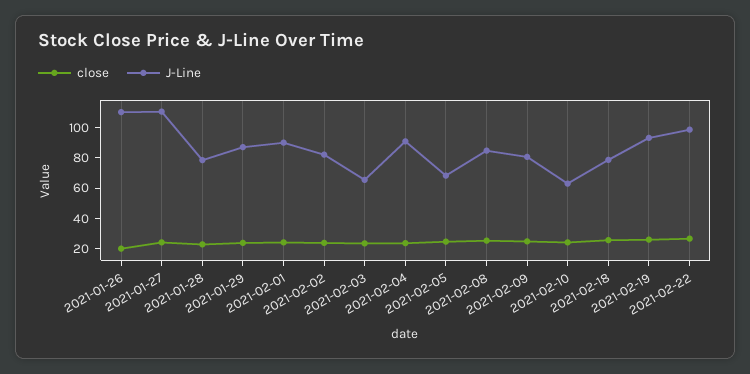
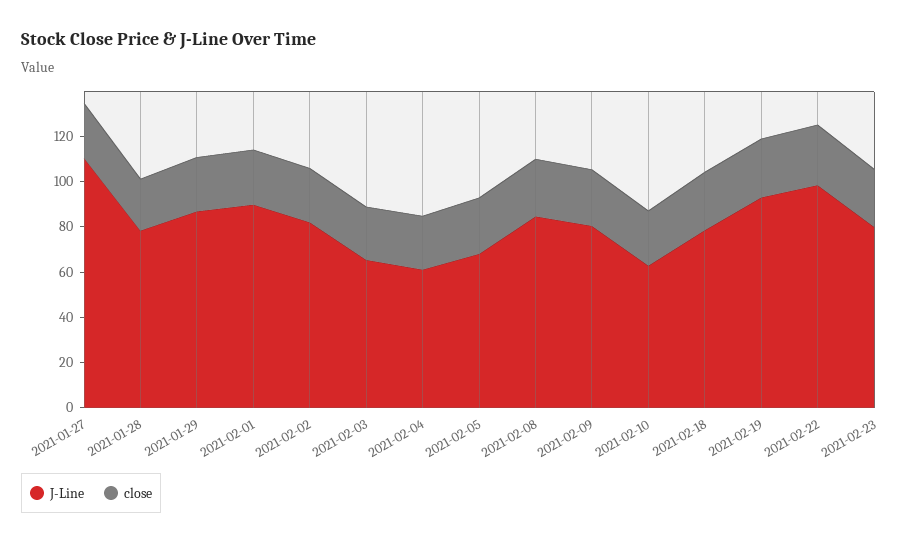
close, 2021-01-26: 20 -> none
J-Line, 2021-01-26: 110 -> none
J-Line, 2021-02-04: 90 -> 60
J-Line, 2021-02-23: none -> 80
close, 2021-02-23: none -> 25

